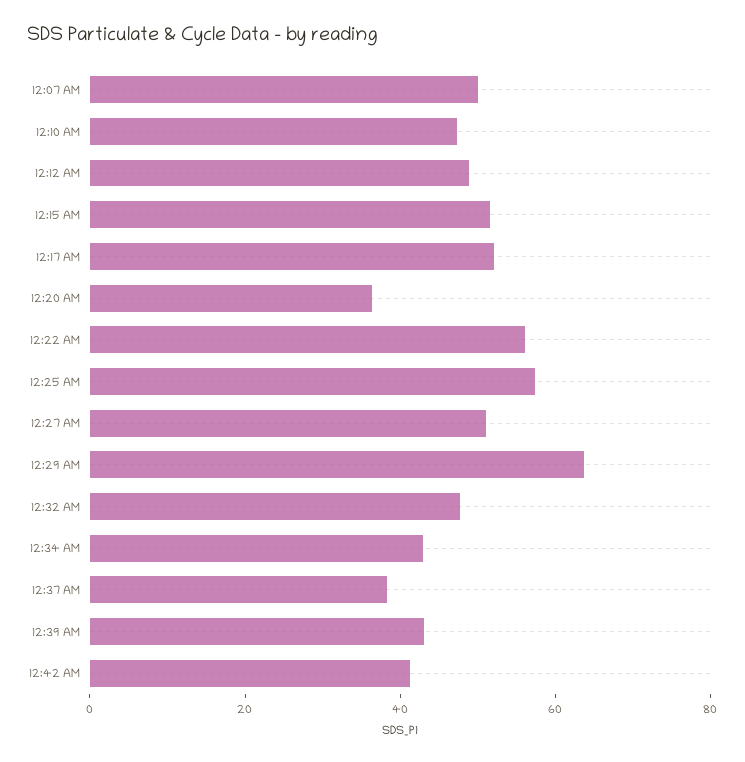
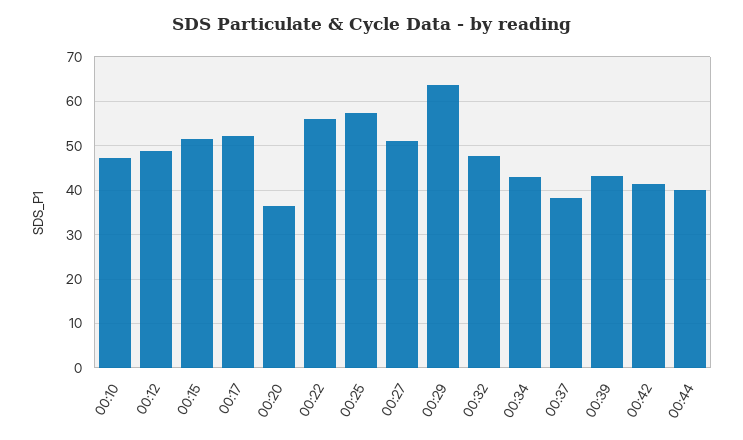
12:07 AM: 50 -> none
00:44: none -> 40

